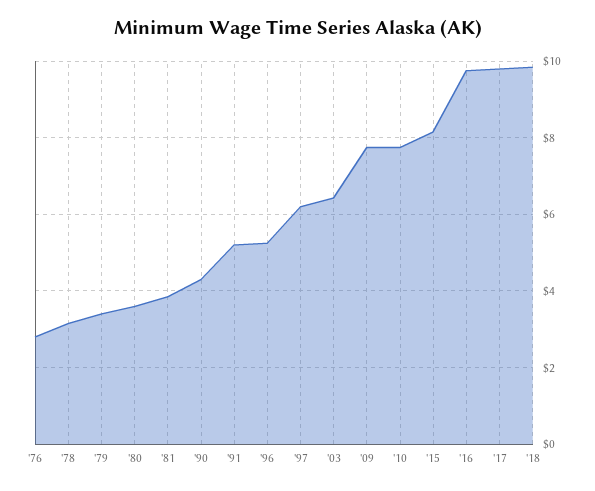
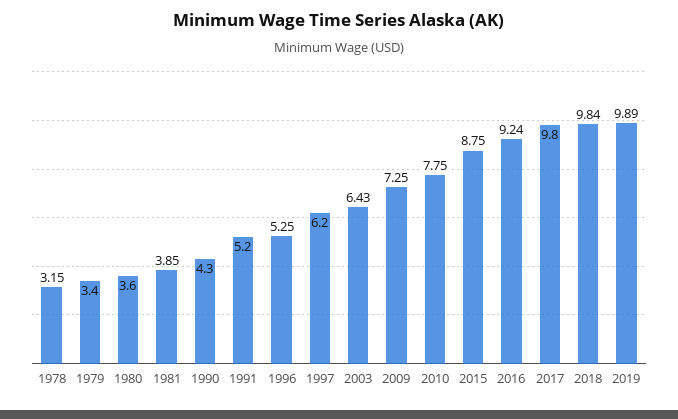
'76: 2.8 -> none
'09: 7.8 -> 7.25
'15: 8.2 -> 8.75
'16: 9.8 -> 9.24
2019: none -> 9.89

